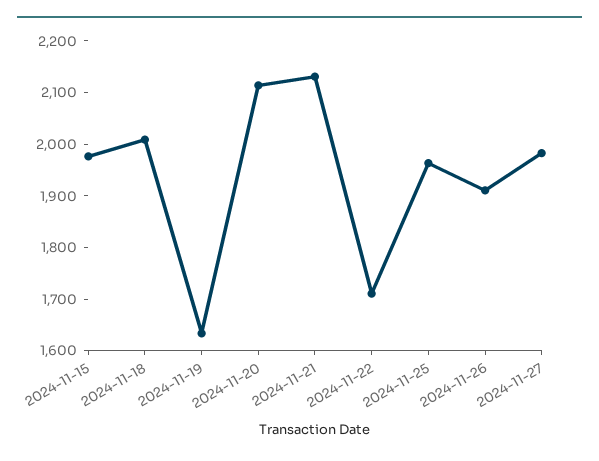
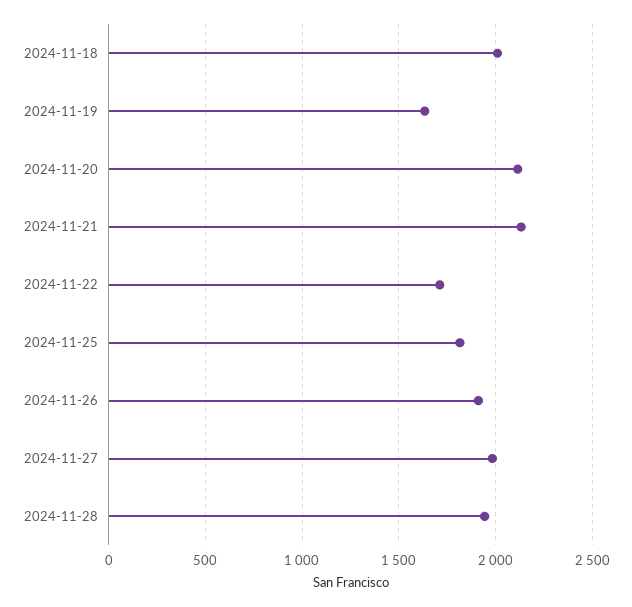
2024-11-15: 1980 -> none
2024-11-25: 1960 -> 1800
2024-11-28: none -> 1950

